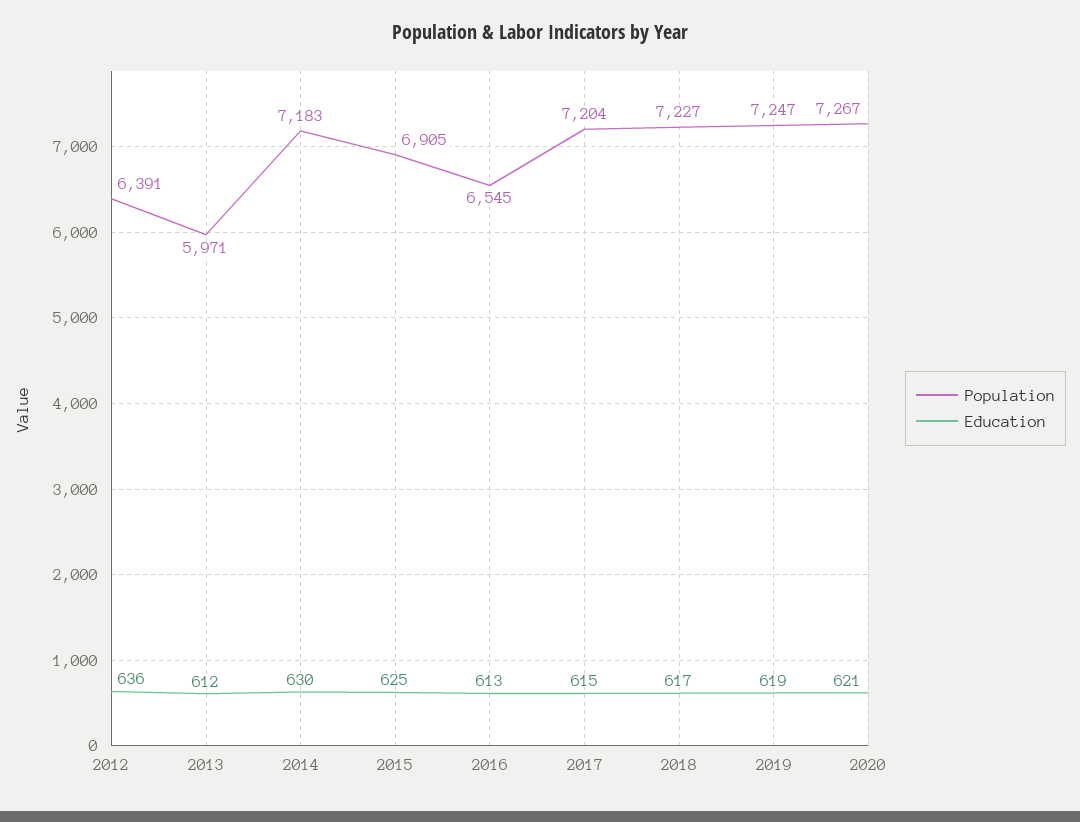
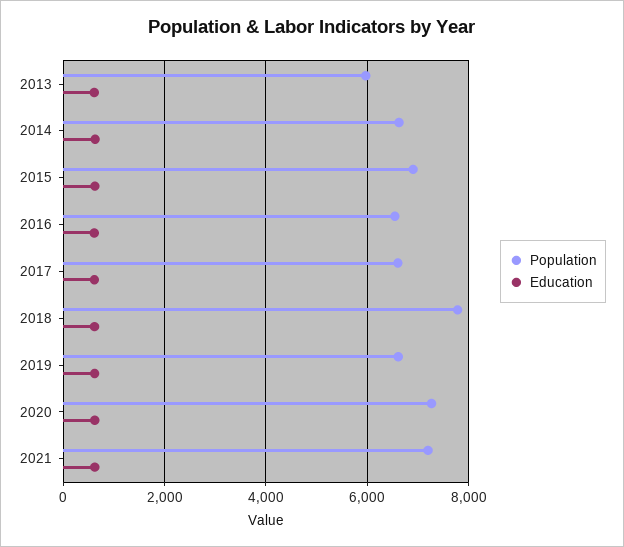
Population, 2012: 6391 -> none
Education, 2012: 636 -> none
Population, 2014: 7183 -> 6600
Population, 2017: 7204 -> 6600
Population, 2018: 7227 -> 7800
Population, 2019: 7247 -> 6600
Population, 2021: none -> 7200
Education, 2021: none -> 600

